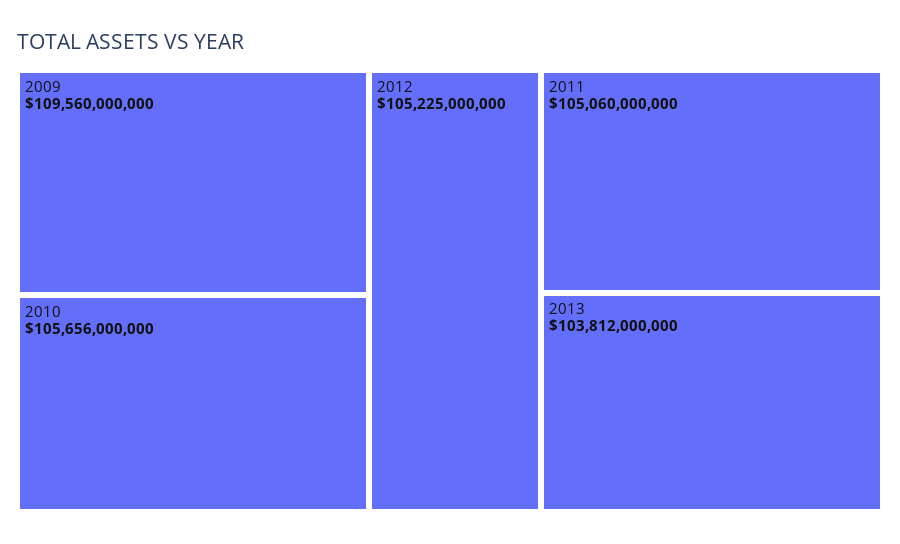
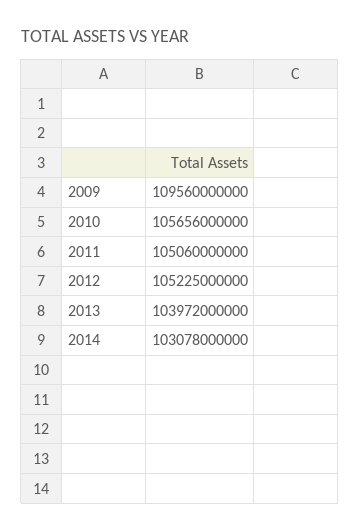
2013: 103812000000 -> 103972000000
2014: none -> 103078000000

